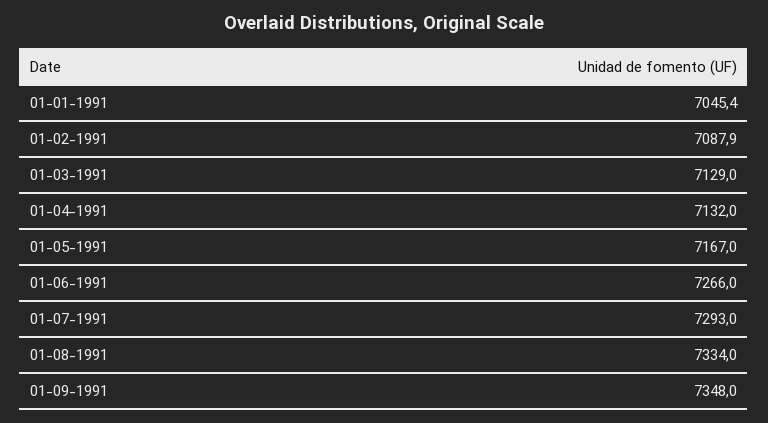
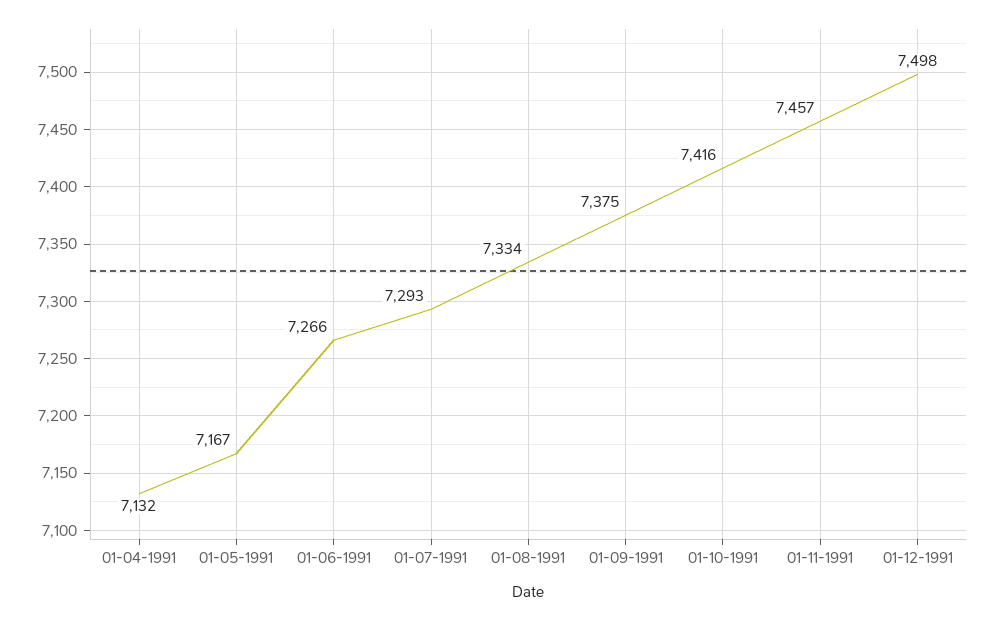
01-01-1991: 7045.4 -> none
01-02-1991: 7087.9 -> none
01-03-1991: 7129 -> none
01-09-1991: 7348 -> 7375
01-10-1991: none -> 7416
01-11-1991: none -> 7457
01-12-1991: none -> 7498

